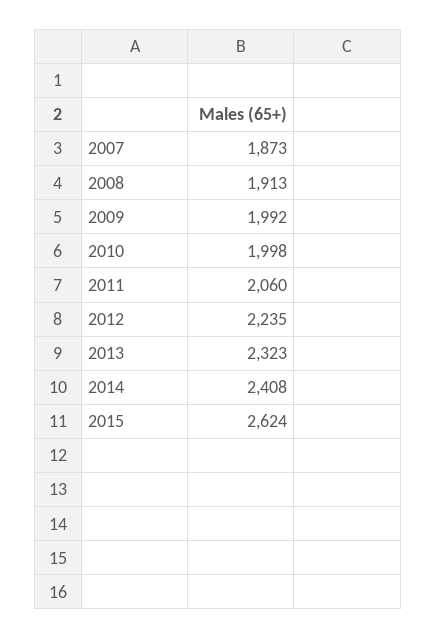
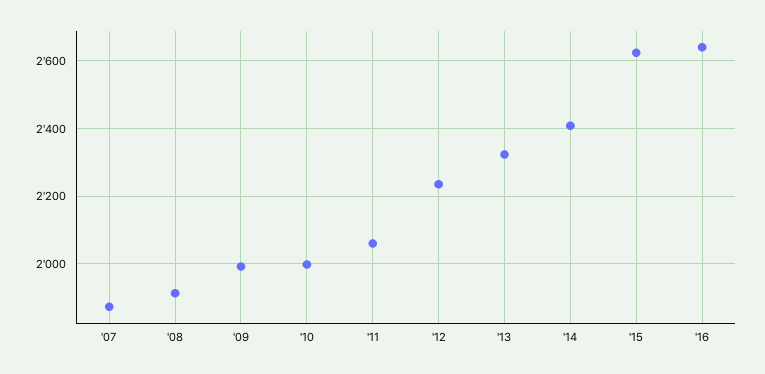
'16: none -> 2640

